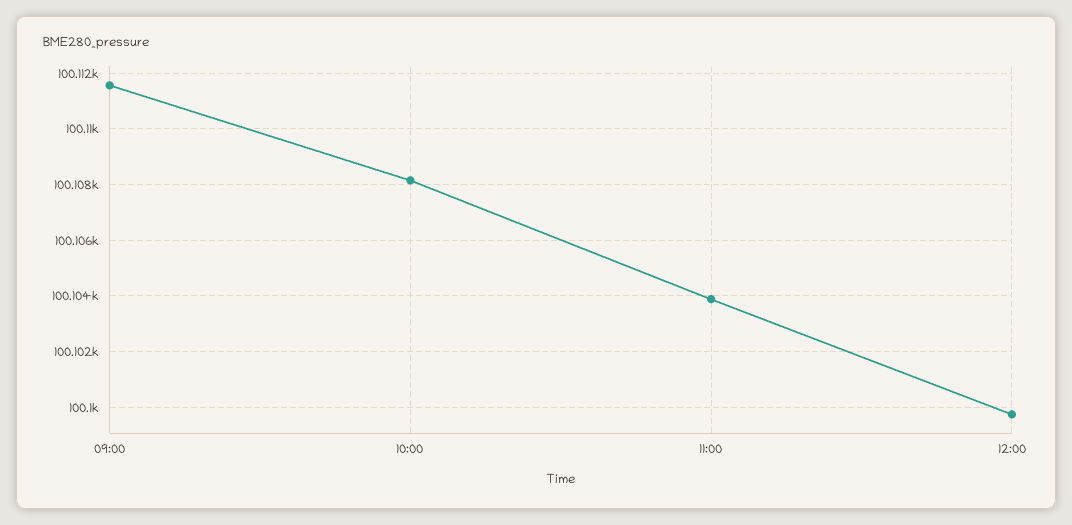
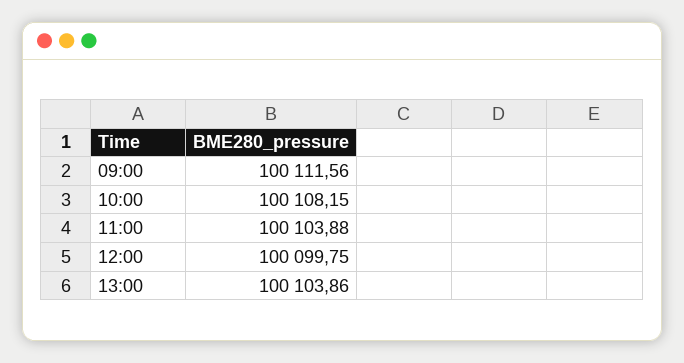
13:00: none -> 100103.86

